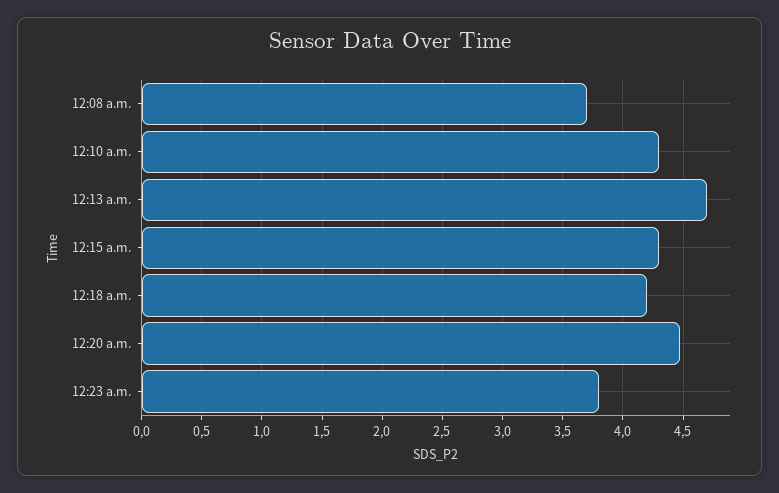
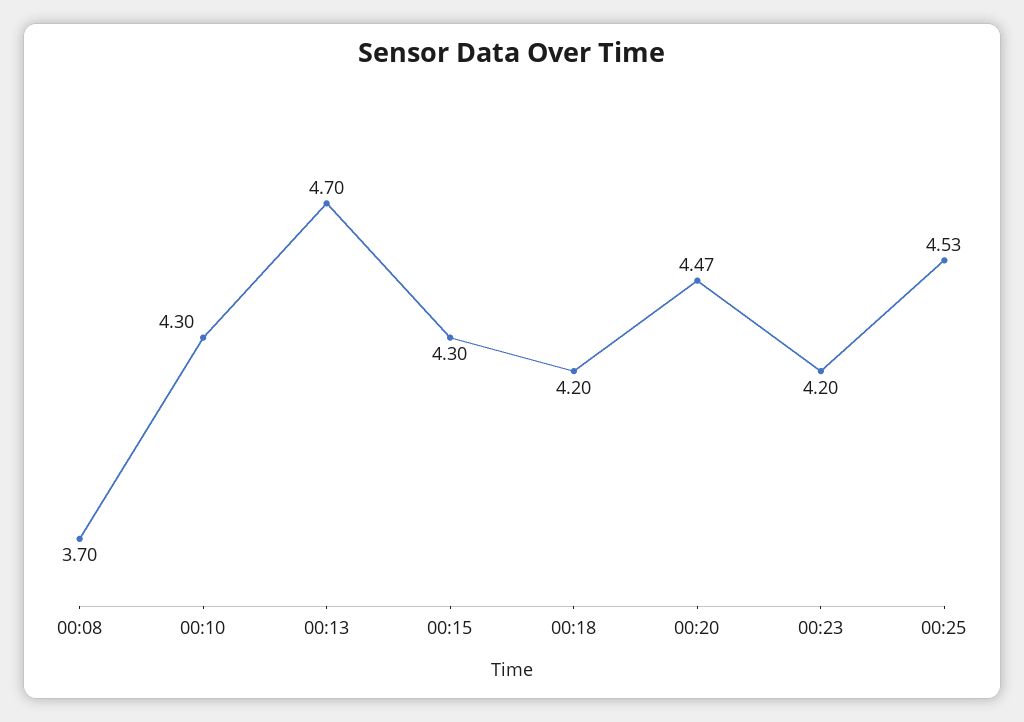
12:23 a.m.: 3.8 -> 4.2
00:25: none -> 4.53

